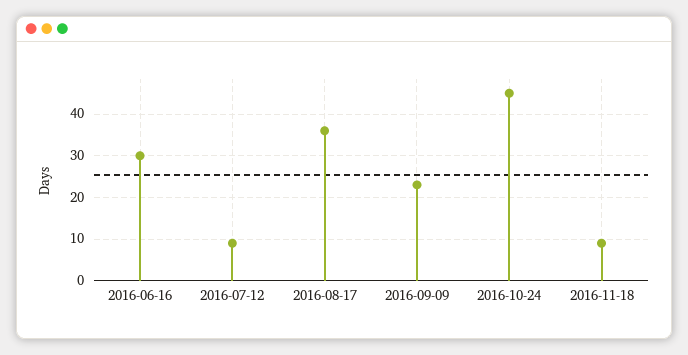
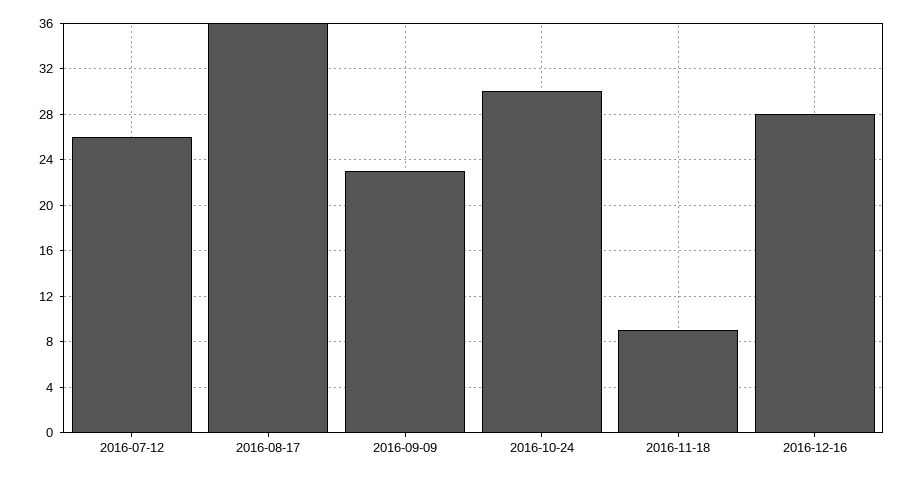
2016-06-16: 30 -> none
2016-07-12: 10 -> 26
2016-10-24: 45 -> 30
2016-12-16: none -> 28

